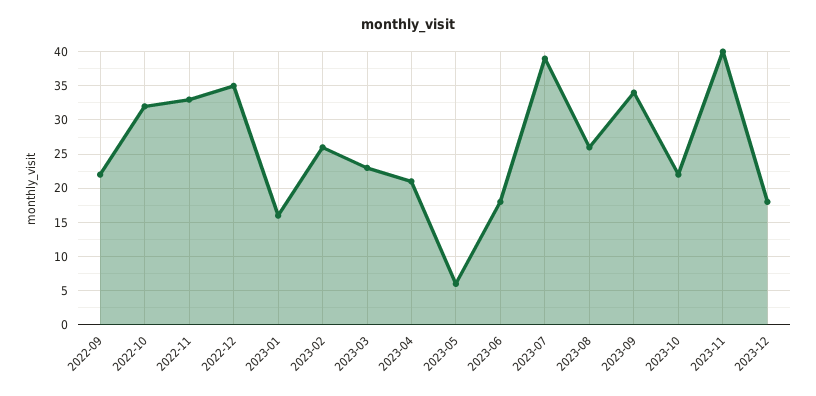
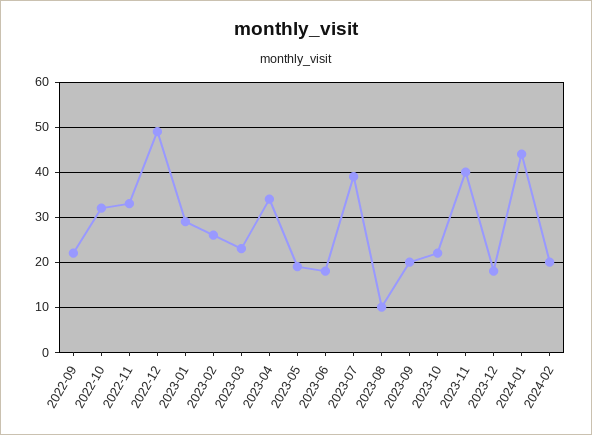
2022-12: 35 -> 50
2023-01: 16 -> 30
2023-04: 21 -> 35
2023-05: 6 -> 20
2023-08: 26 -> 10
2023-09: 34 -> 20
2024-01: none -> 45
2024-02: none -> 20

